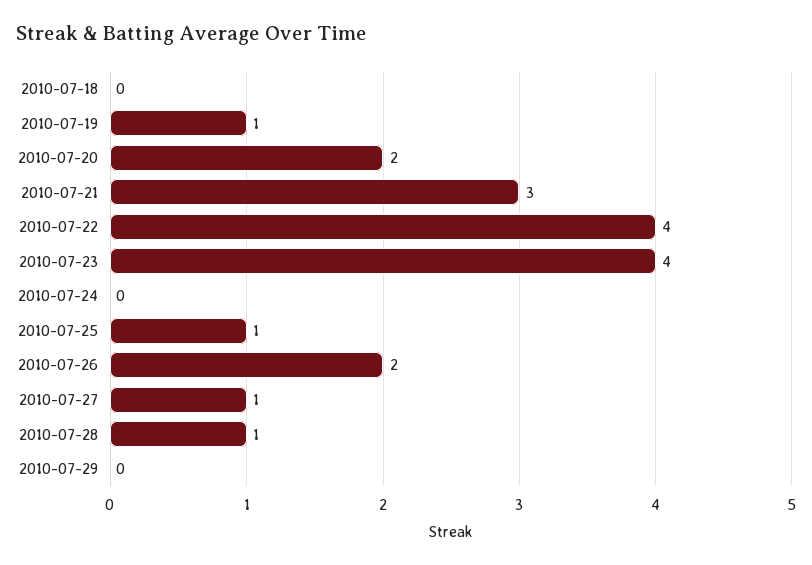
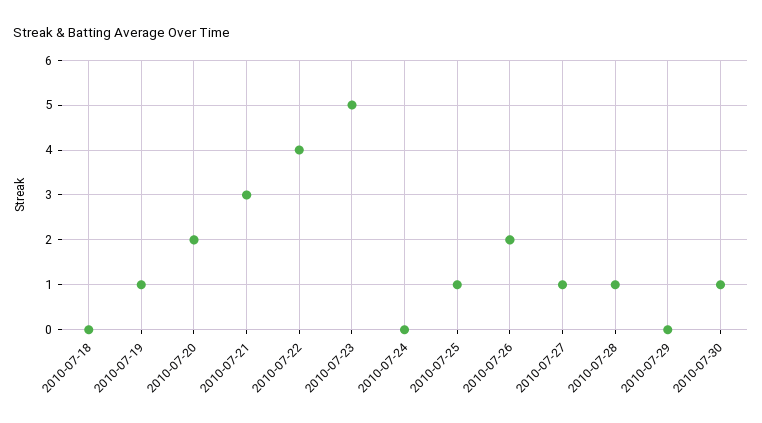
2010-07-23: 4 -> 5
2010-07-30: none -> 1

